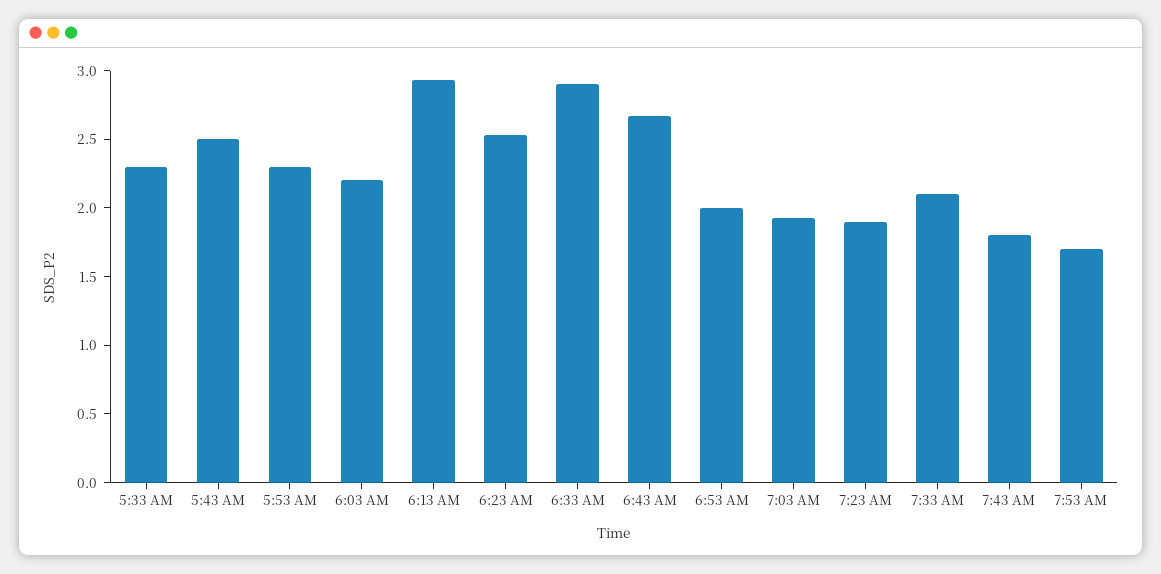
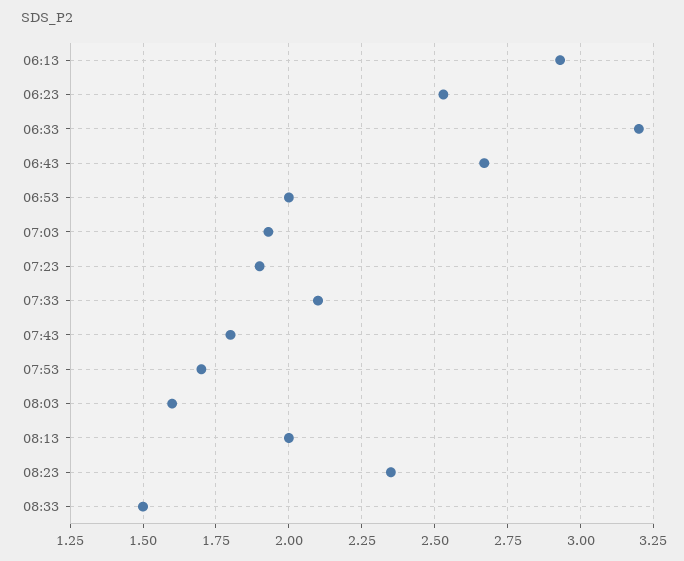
5:33 AM: 2.3 -> none
5:43 AM: 2.5 -> none
5:53 AM: 2.3 -> none
6:03 AM: 2.2 -> none
6:33 AM: 2.9 -> 3.2
08:03: none -> 1.6
08:13: none -> 2
08:23: none -> 2.35
08:33: none -> 1.5

